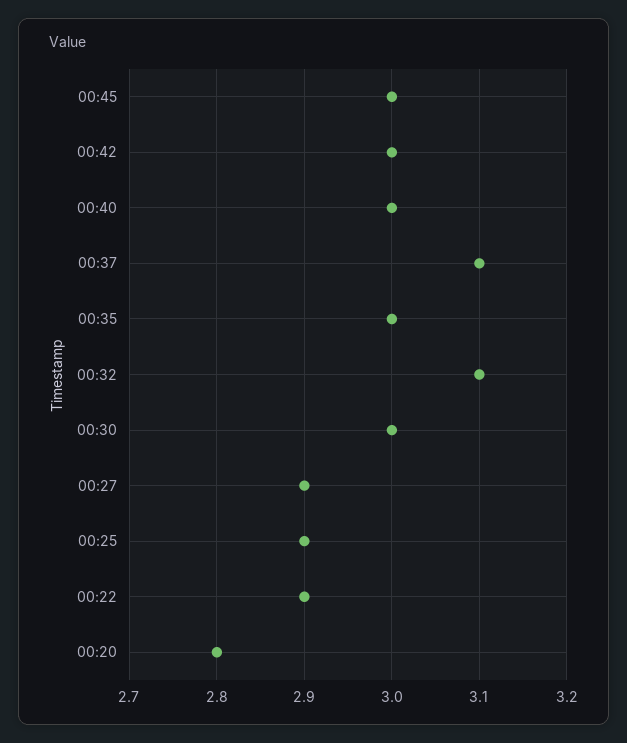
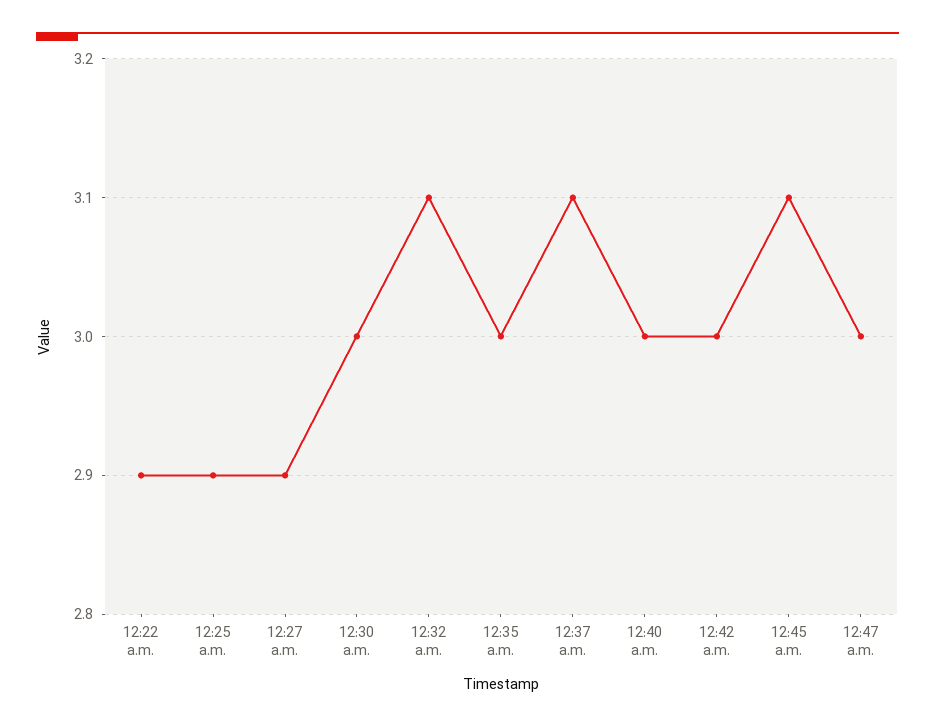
00:45: 3 -> 3.1
00:20: 2.8 -> none
12:47 a.m.: none -> 3

